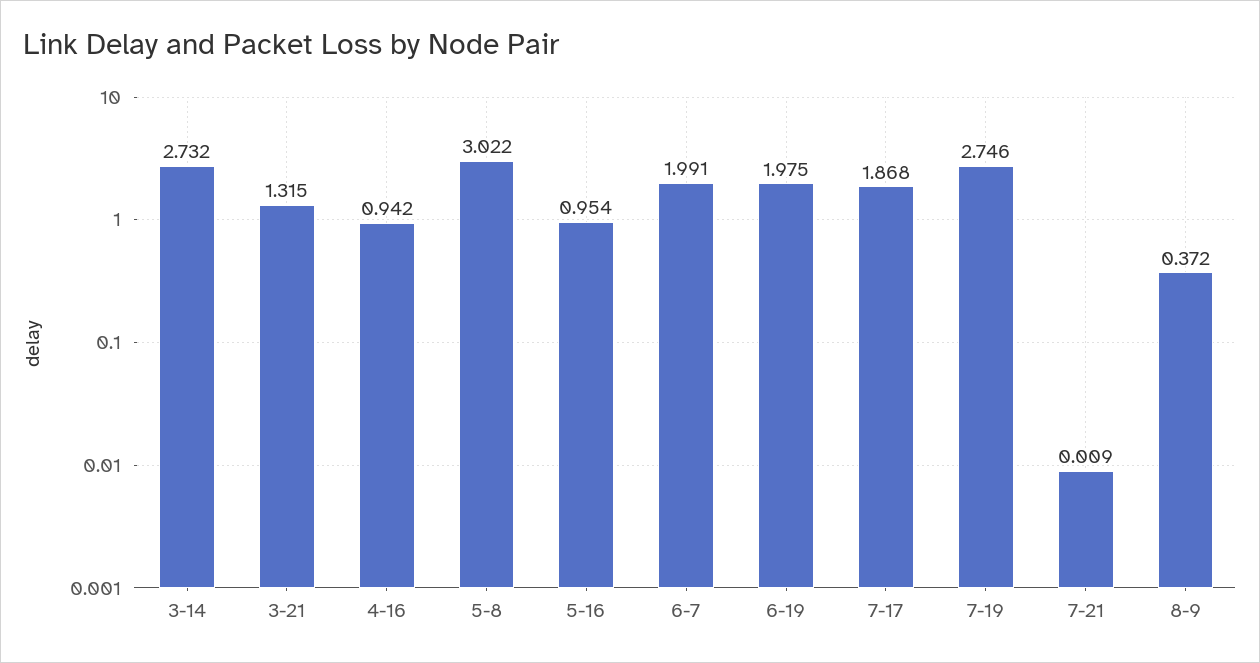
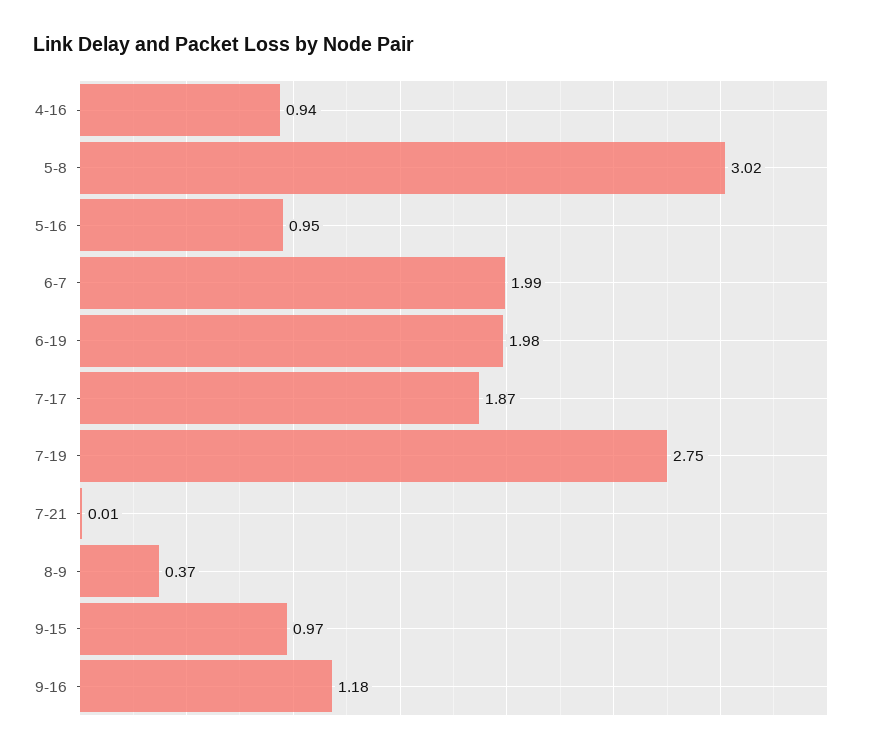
3-14: 2.732 -> none
3-21: 1.315 -> none
9-15: none -> 0.97
9-16: none -> 1.18

